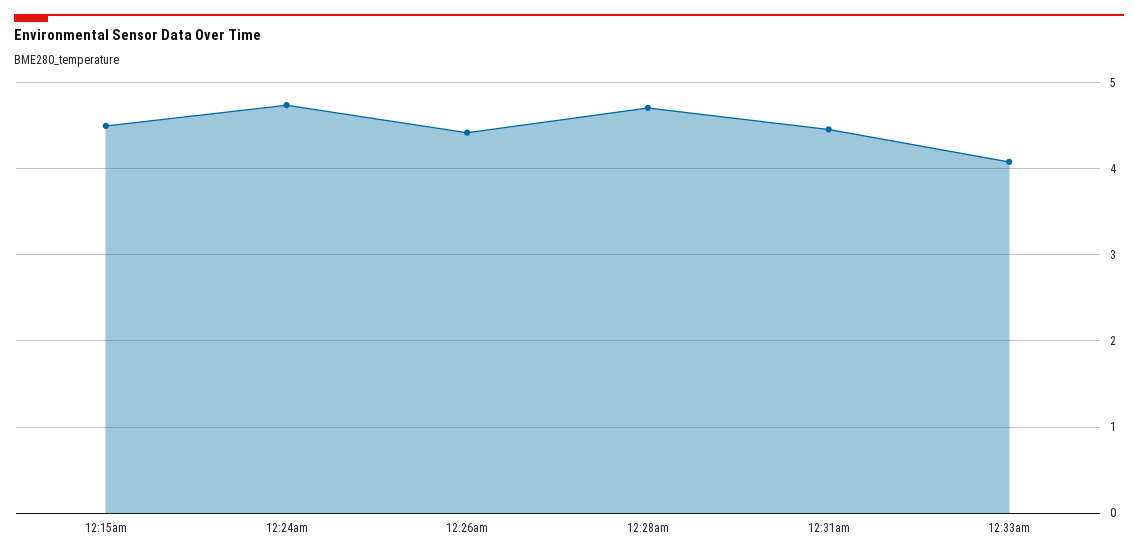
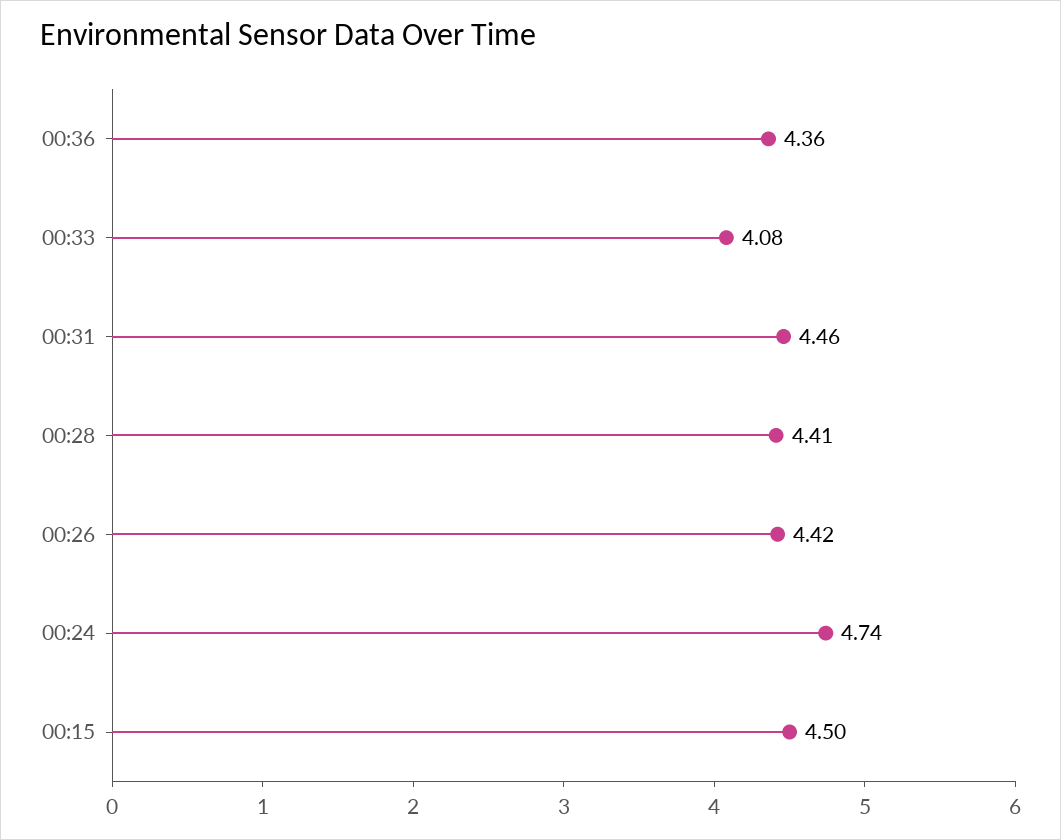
12:28am: 4.7 -> 4.41
00:36: none -> 4.36

